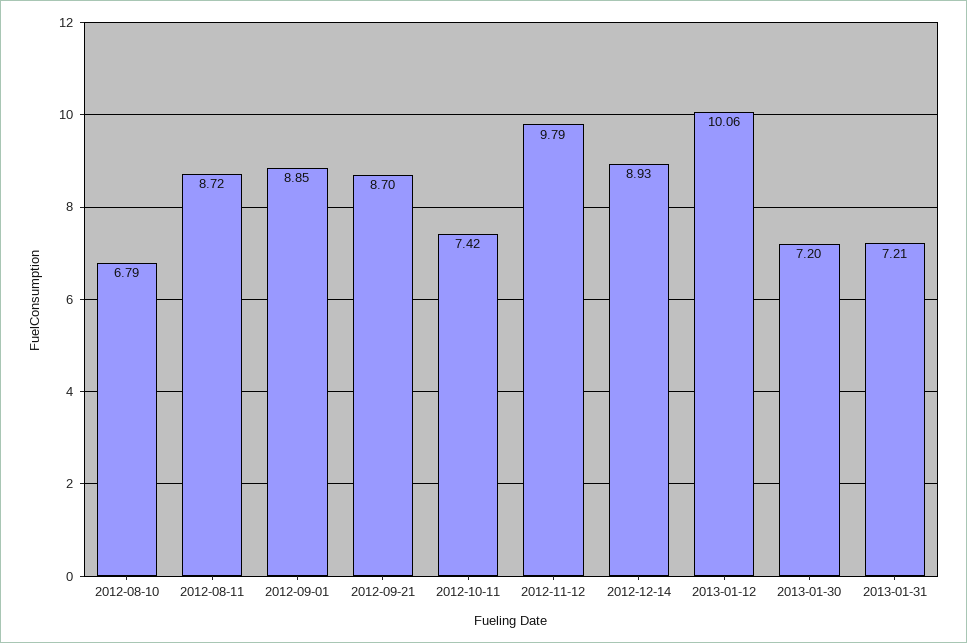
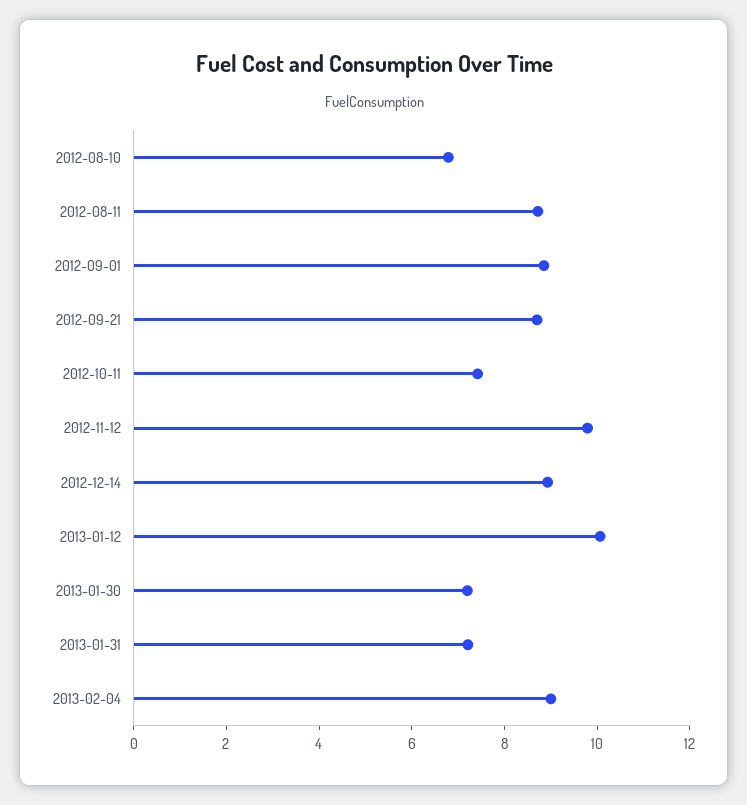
2013-02-04: none -> 9

